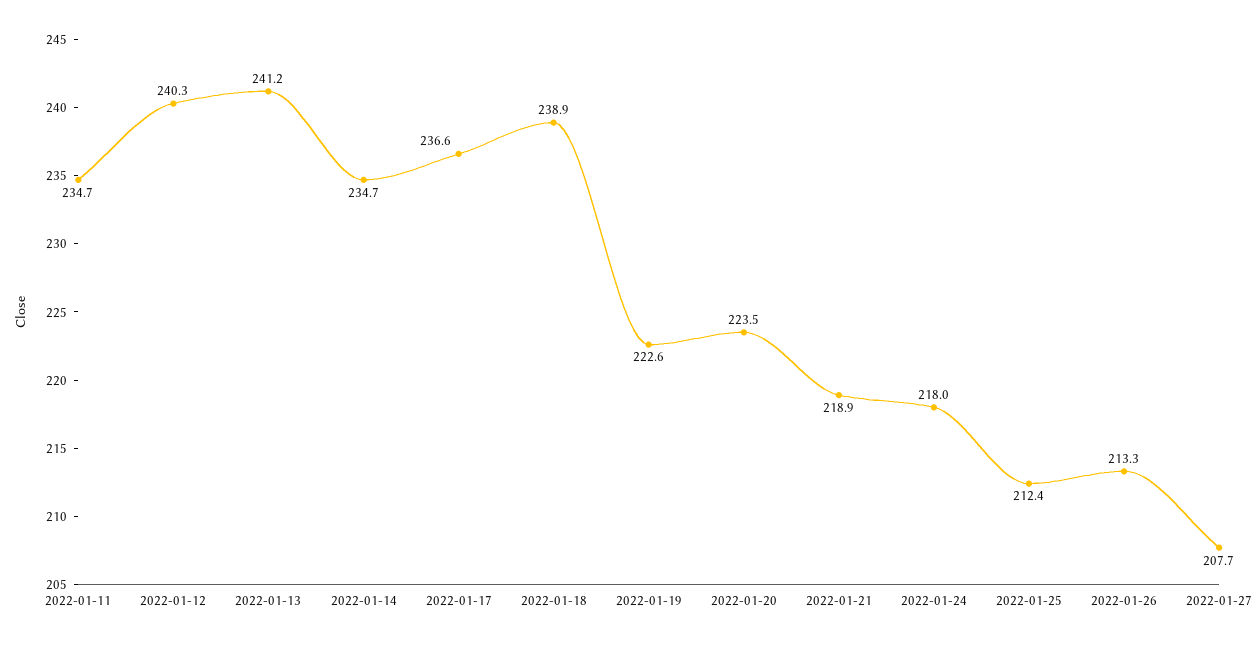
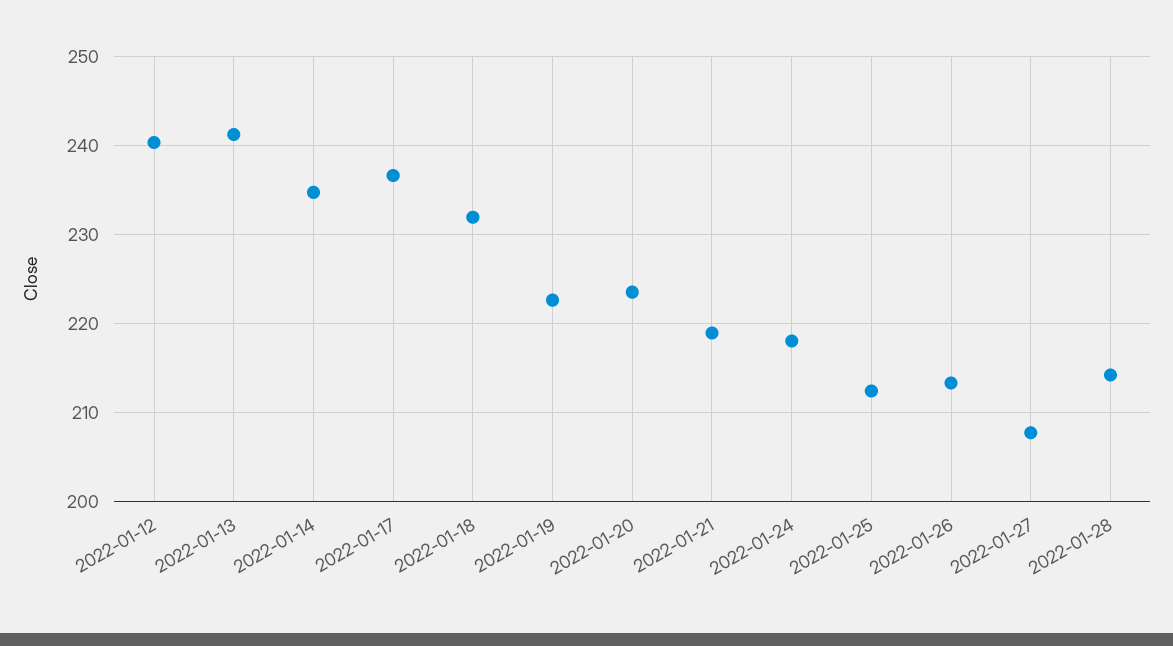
2022-01-11: 234.7 -> none
2022-01-18: 238.9 -> 232
2022-01-28: none -> 214

